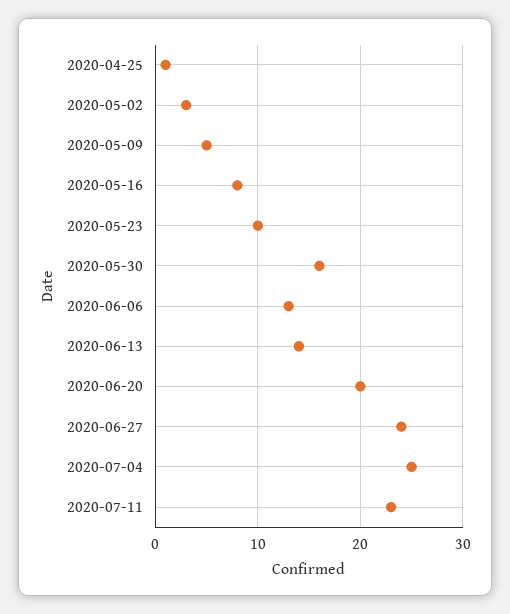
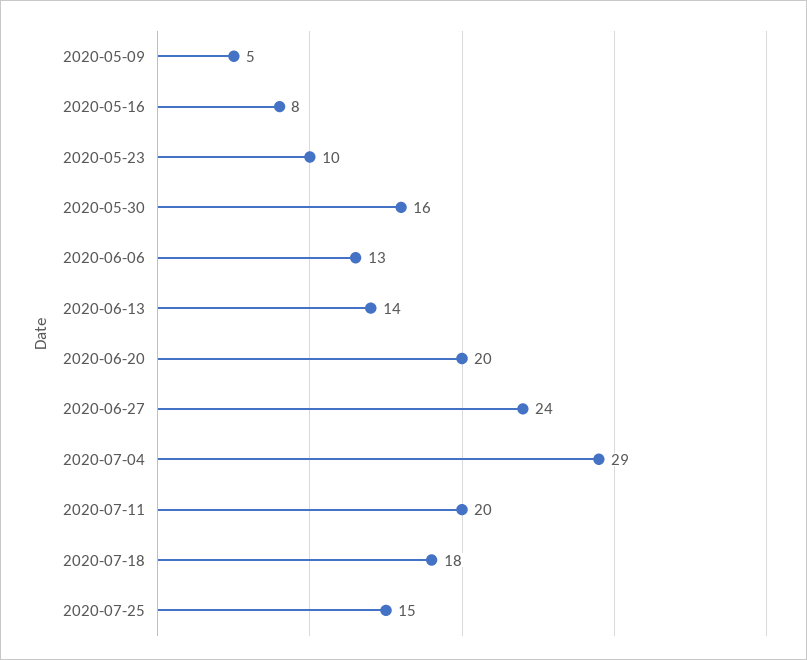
2020-04-25: 1 -> none
2020-05-02: 3 -> none
2020-07-04: 25 -> 29
2020-07-11: 23 -> 20
2020-07-18: none -> 18
2020-07-25: none -> 15

